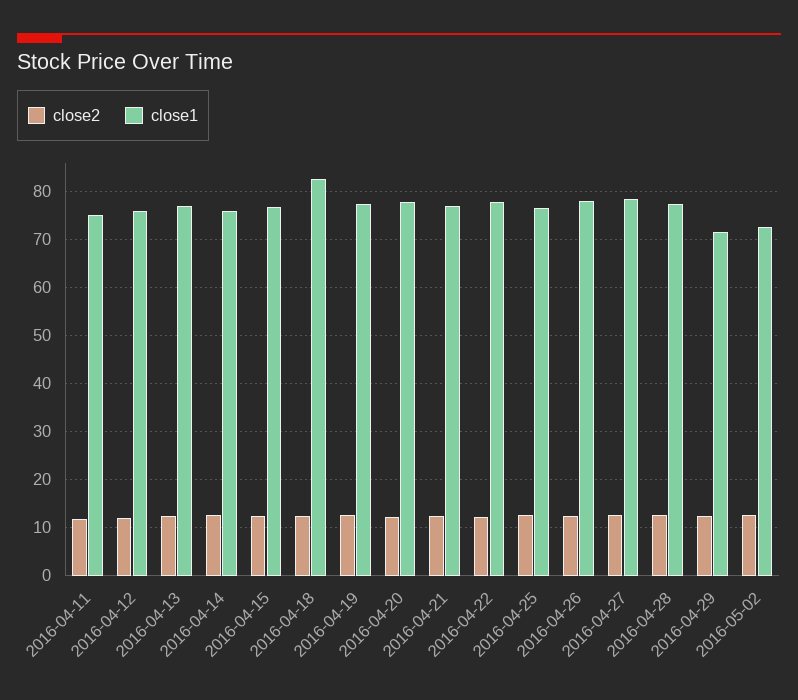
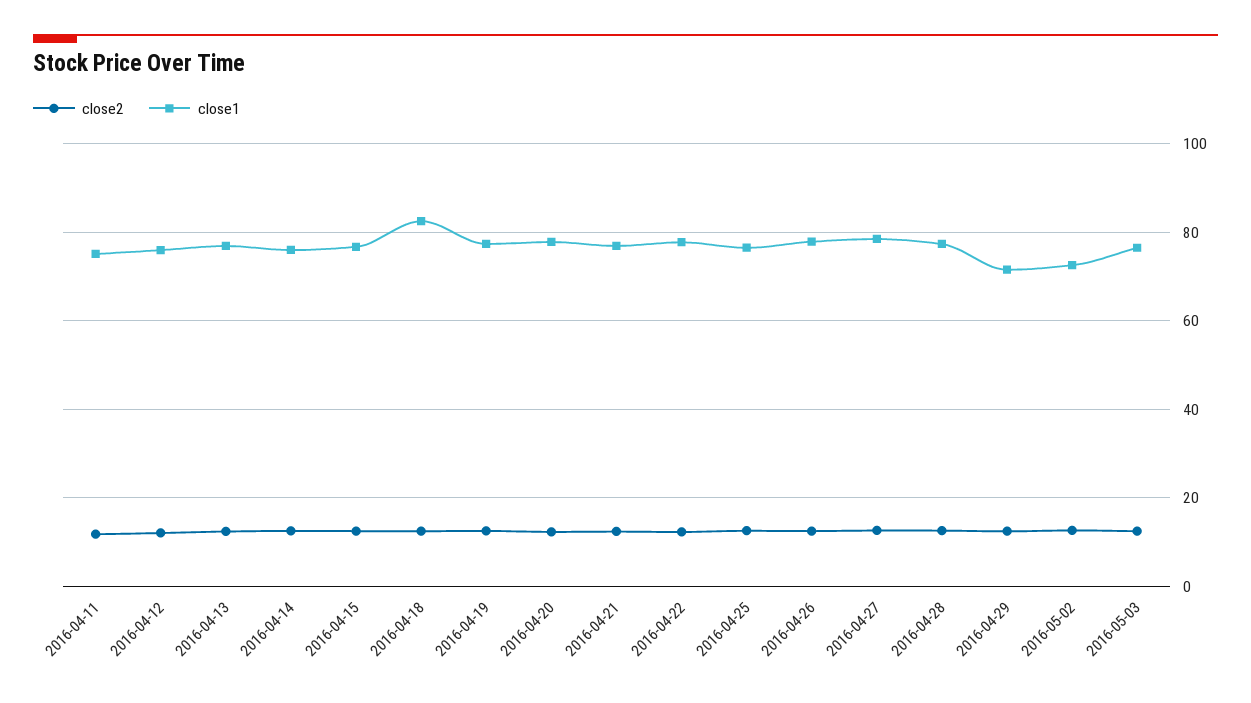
close2, 2016-05-03: none -> 12
close1, 2016-05-03: none -> 76

